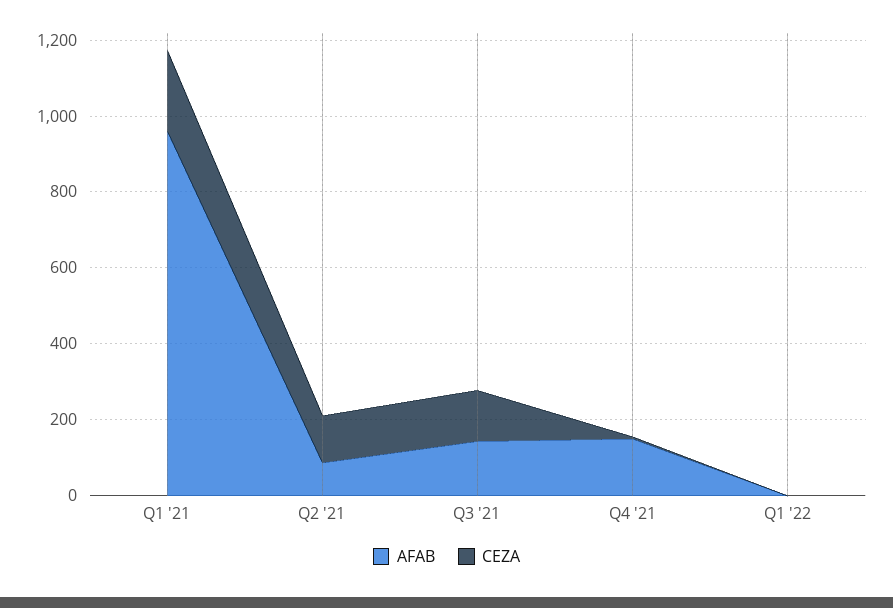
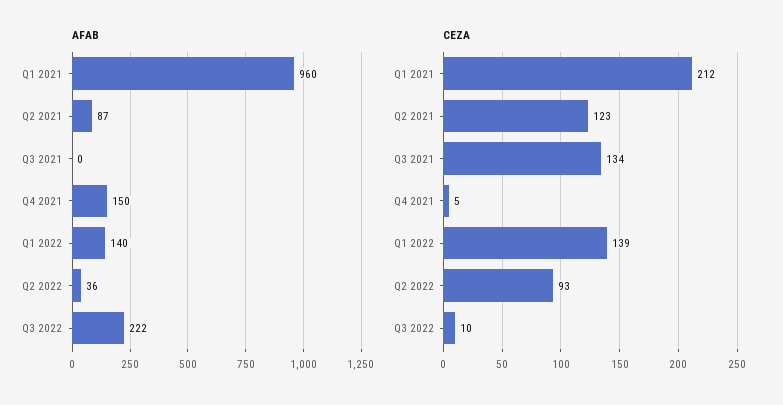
AFAB, Q3 '21: 150 -> 0
AFAB, Q1 '22: 0 -> 140
CEZA, Q1 '22: 0 -> 139
AFAB, Q2 2022: none -> 36
AFAB, Q3 2022: none -> 222
CEZA, Q2 2022: none -> 93
CEZA, Q3 2022: none -> 10

